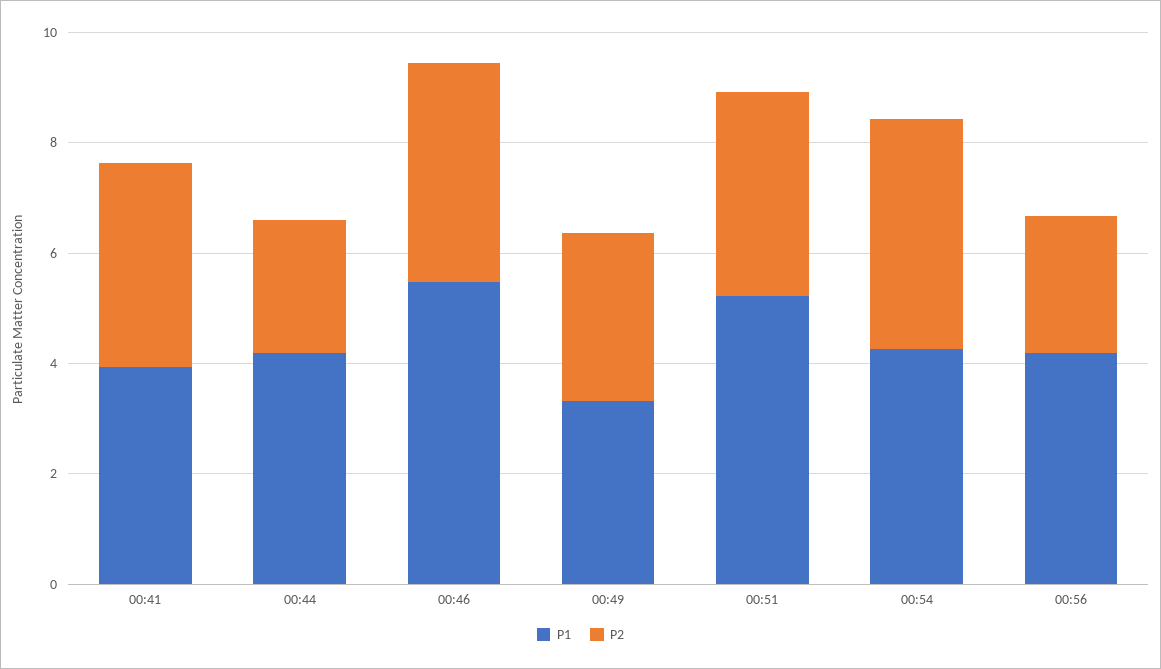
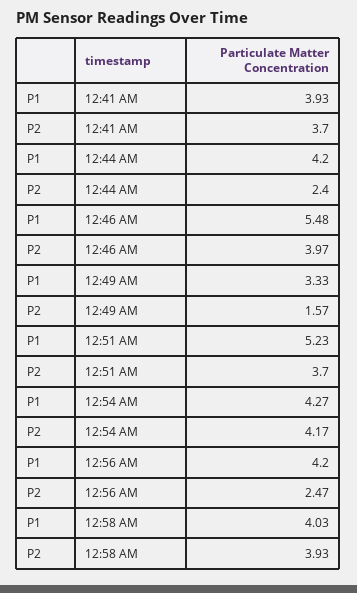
P2, 00:49: 3 -> 1.57
P1, 12:58 AM: none -> 4.03
P2, 12:58 AM: none -> 3.93

